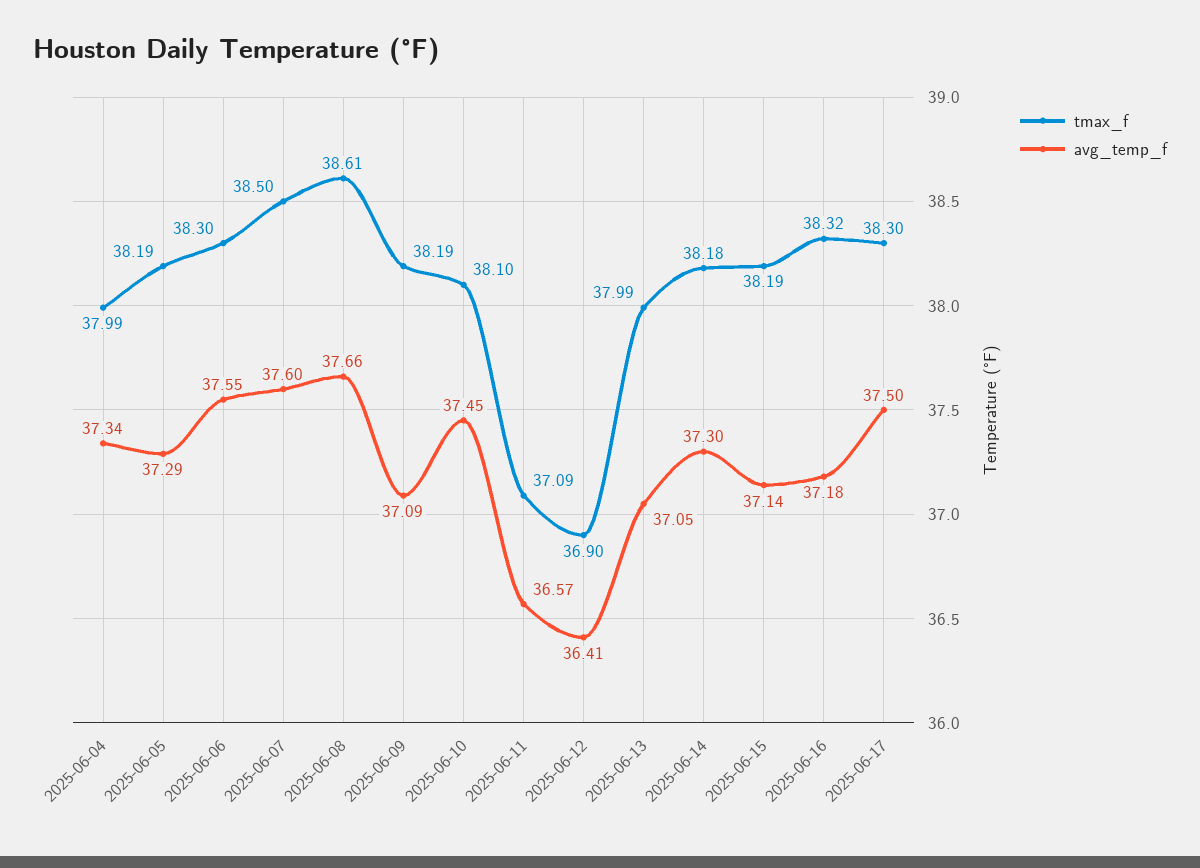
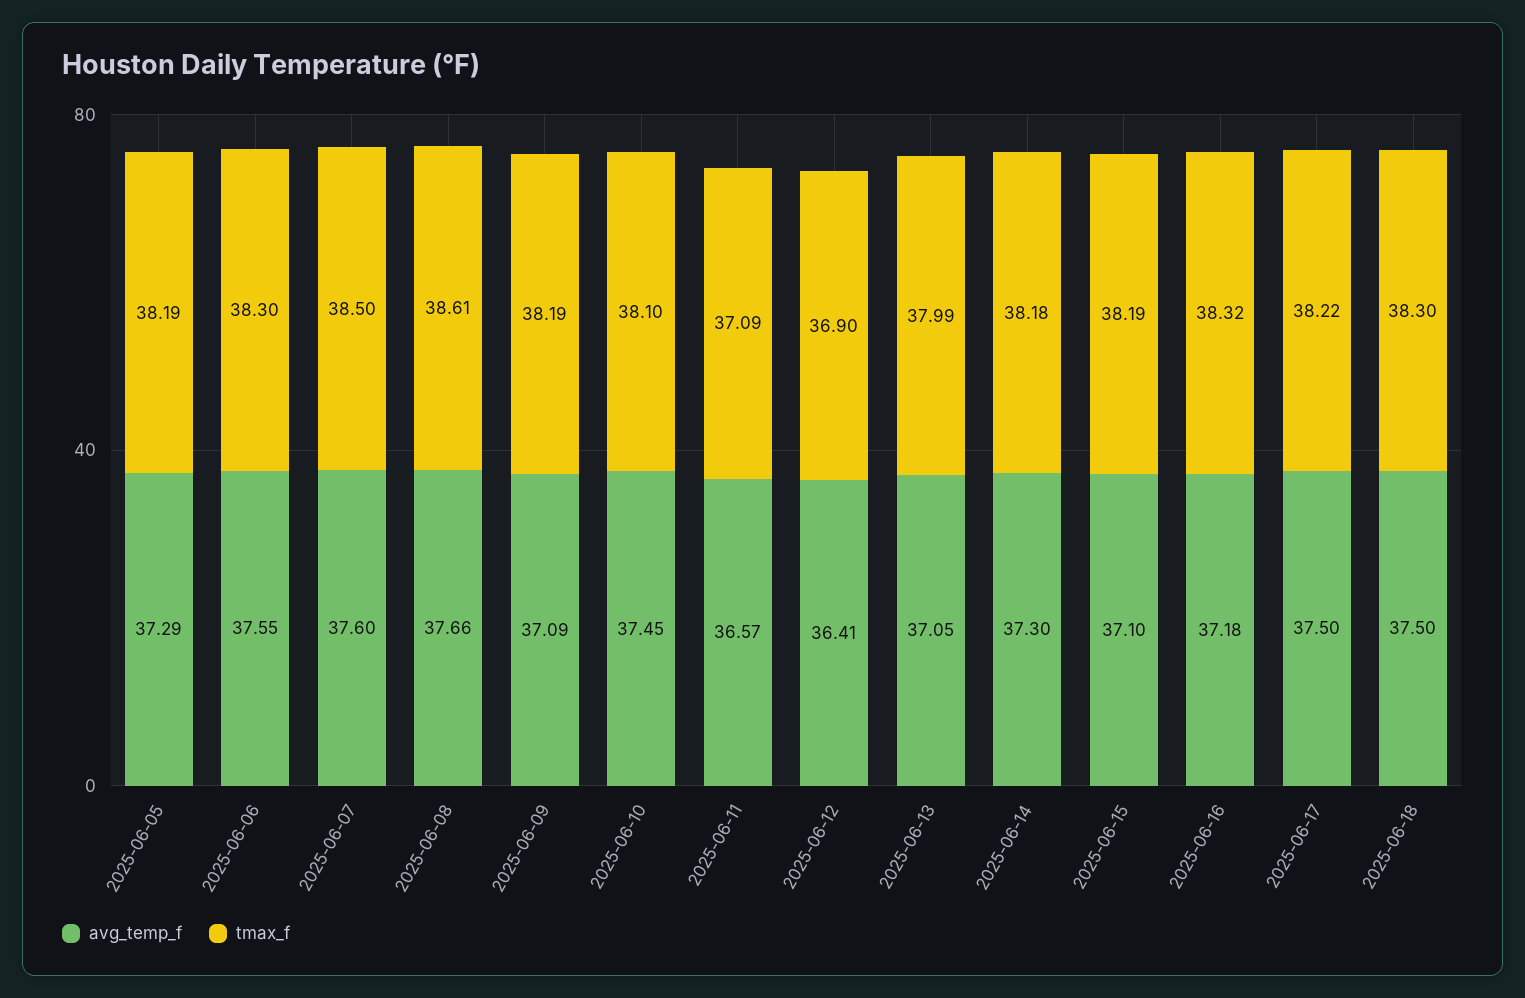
tmax_f, 2025-06-04: 37.99 -> none
avg_temp_f, 2025-06-04: 37.34 -> none
avg_temp_f, 2025-06-15: 37.14 -> 37.1
tmax_f, 2025-06-17: 38.3 -> 38.22
avg_temp_f, 2025-06-18: none -> 37.5
tmax_f, 2025-06-18: none -> 38.3

